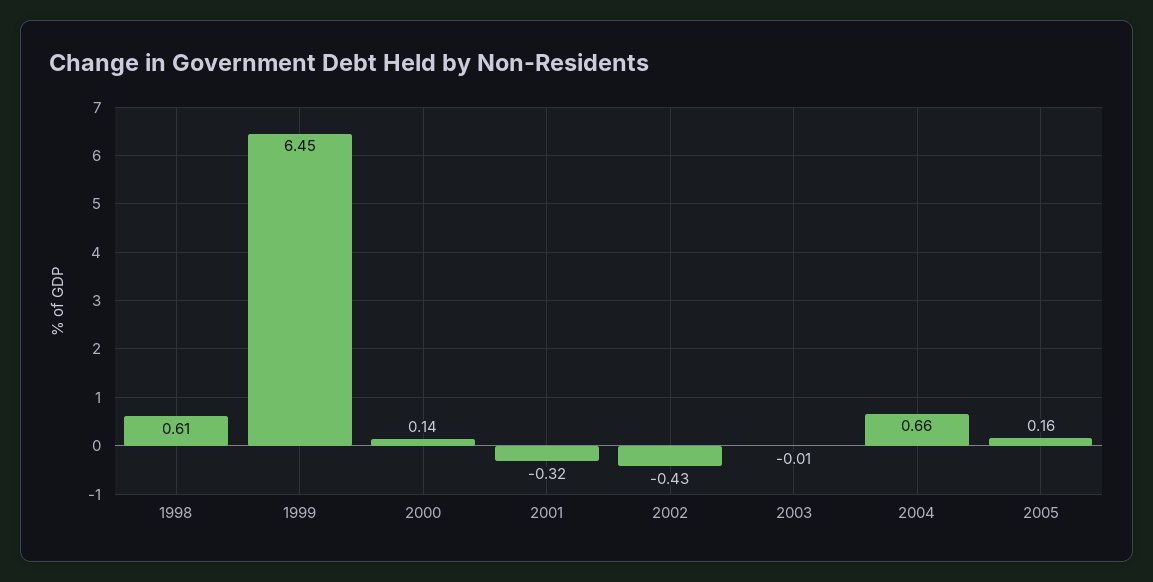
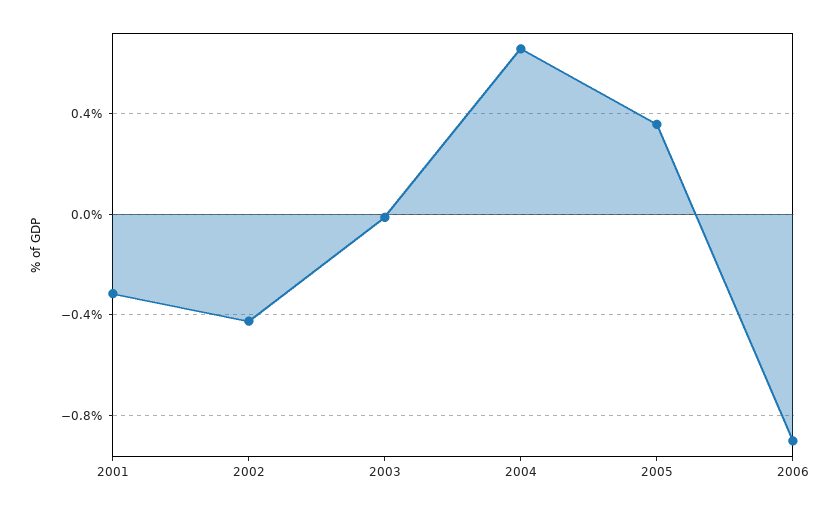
1998: 0.61 -> none
1999: 6.45 -> none
2000: 0.14 -> none
2005: 0.16 -> 0.35
2006: none -> -0.9

